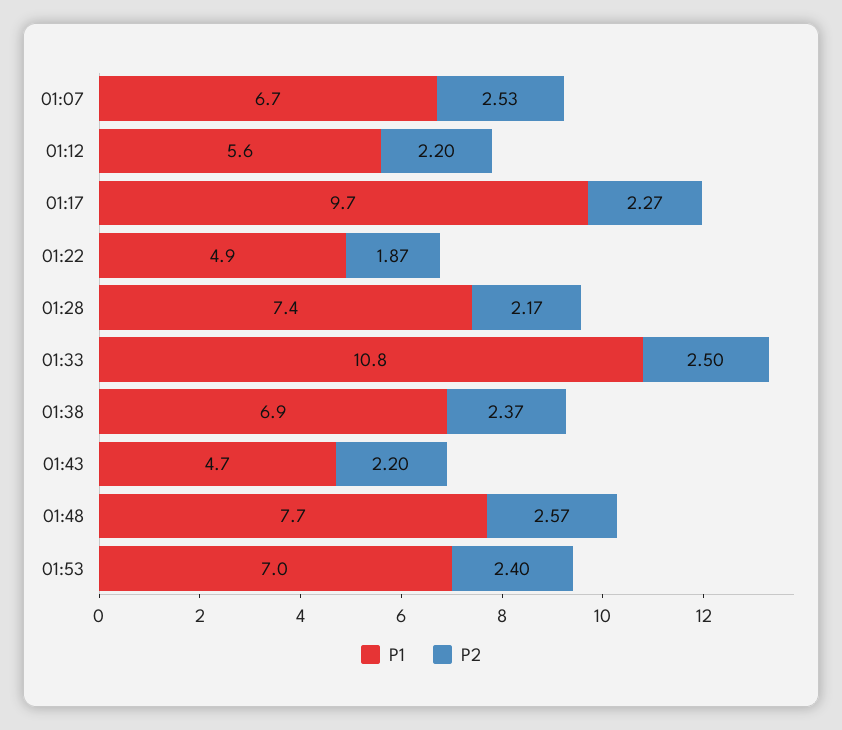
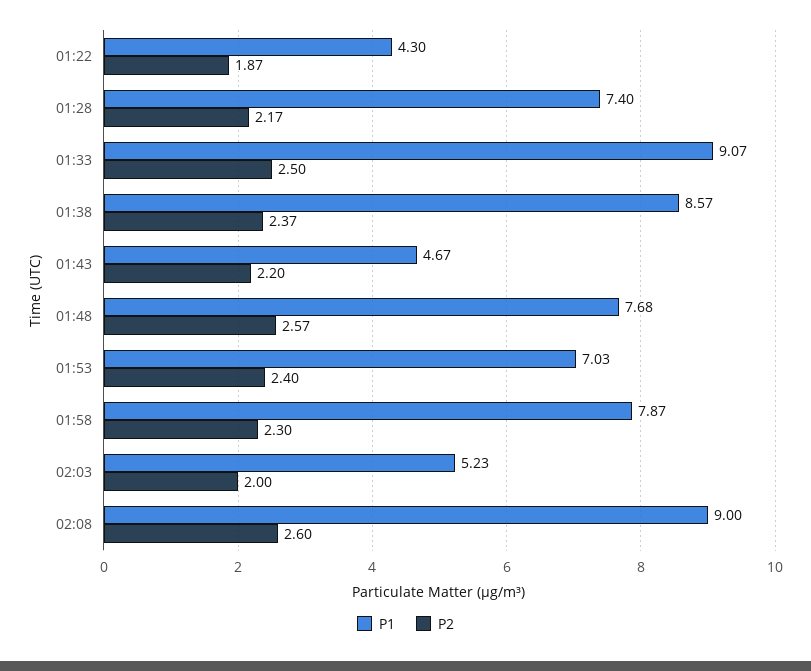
P1, 01:07: 6.7 -> none
P2, 01:07: 2.53 -> none
P1, 01:12: 5.6 -> none
P2, 01:12: 2.2 -> none
P1, 01:17: 9.7 -> none
P2, 01:17: 2.27 -> none
P1, 01:22: 4.9 -> 4.3
P1, 01:33: 10.8 -> 9.07
P1, 01:38: 6.9 -> 8.57
P1, 01:58: none -> 7.87
P2, 01:58: none -> 2.3
P1, 02:03: none -> 5.23
P2, 02:03: none -> 2
P1, 02:08: none -> 9
P2, 02:08: none -> 2.6

